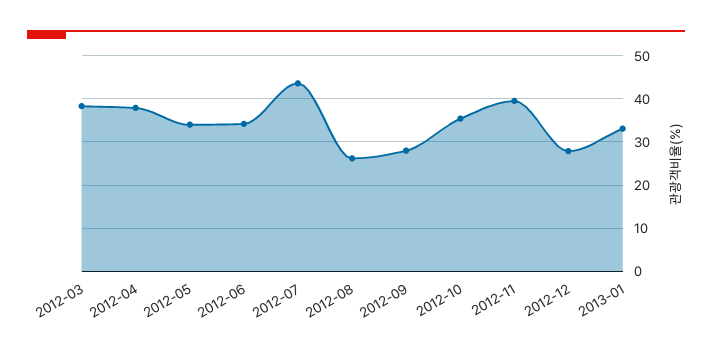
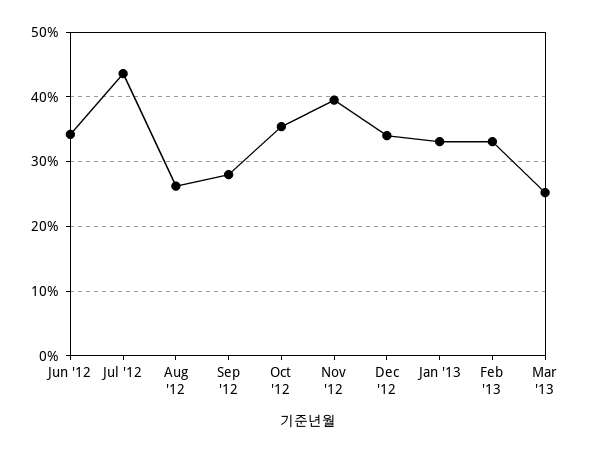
2012-03: 38 -> none
2012-04: 38 -> none
2012-05: 34 -> none
2012-12: 28 -> 34
Feb '13: none -> 33
Mar '13: none -> 25

